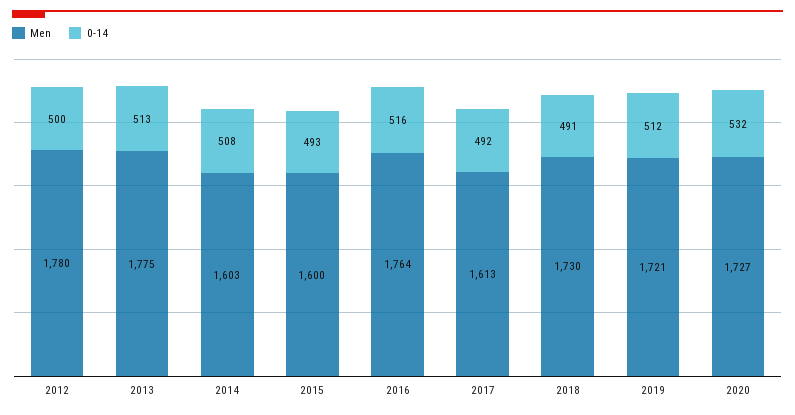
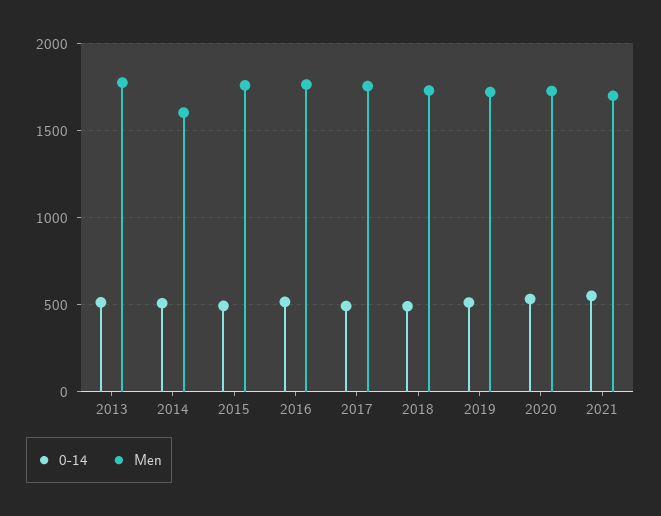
Men, 2012: 1780 -> none
0-14, 2012: 500 -> none
Men, 2015: 1600 -> 1750
Men, 2017: 1613 -> 1750
0-14, 2021: none -> 550
Men, 2021: none -> 1700

